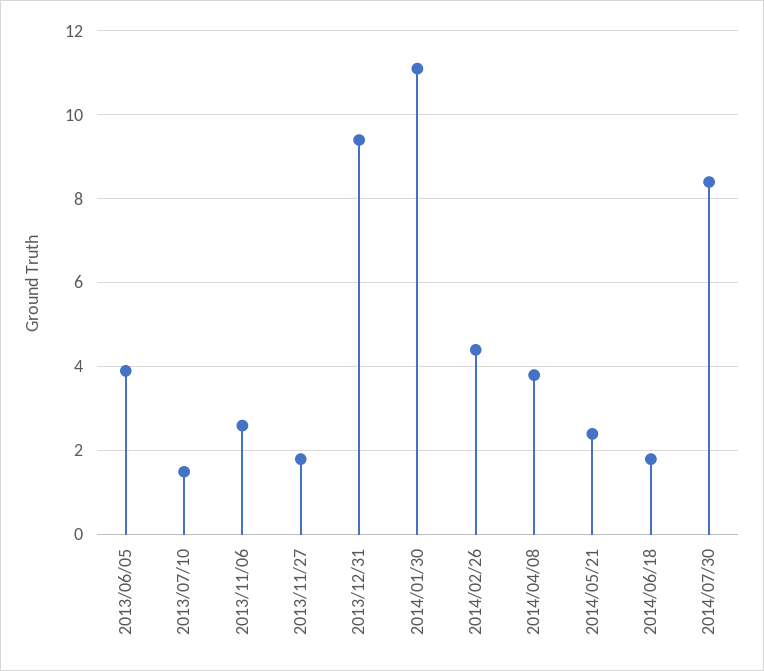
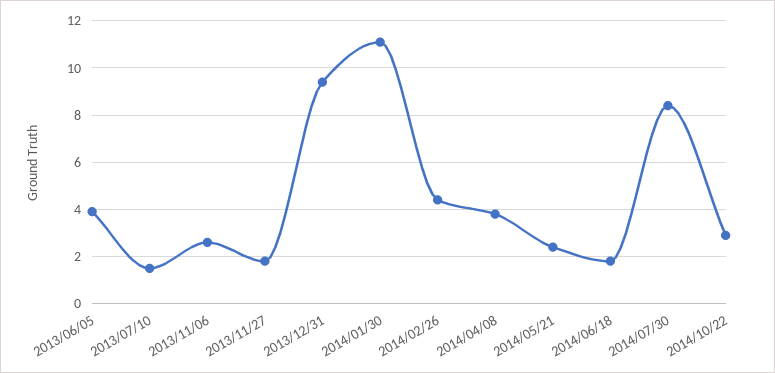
2014/10/22: none -> 3

